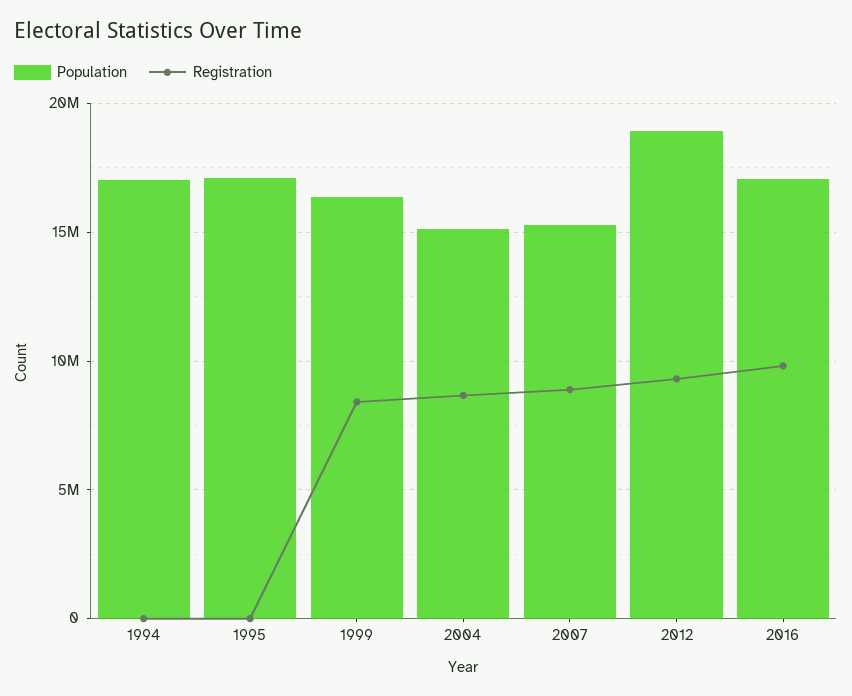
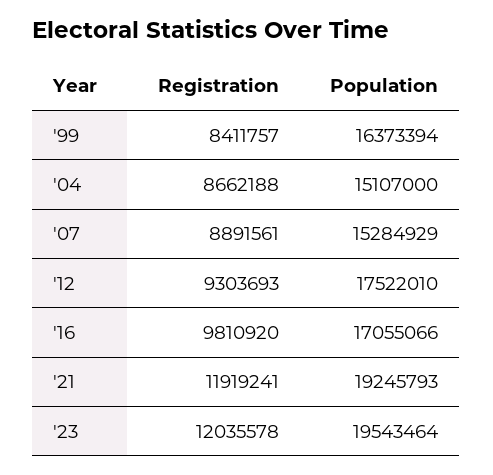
Population, 1994: 17000000 -> none
Registration, 1994: 0 -> none
Population, 1995: 17000000 -> none
Registration, 1995: 0 -> none
Population, 2012: 19000000 -> 17522010
Registration, '21: none -> 11919241
Population, '21: none -> 19245793
Registration, '23: none -> 12035578
Population, '23: none -> 19543464

